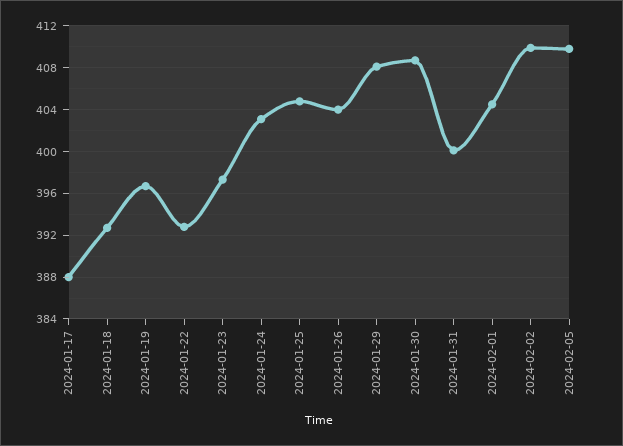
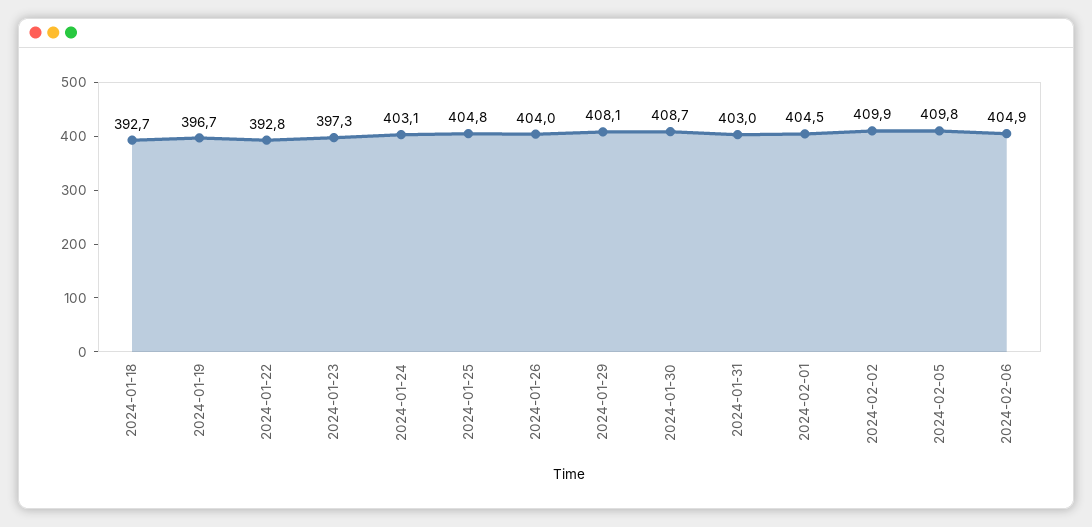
2024-01-17: 388 -> none
2024-01-31: 400 -> 403
2024-02-06: none -> 404.9

